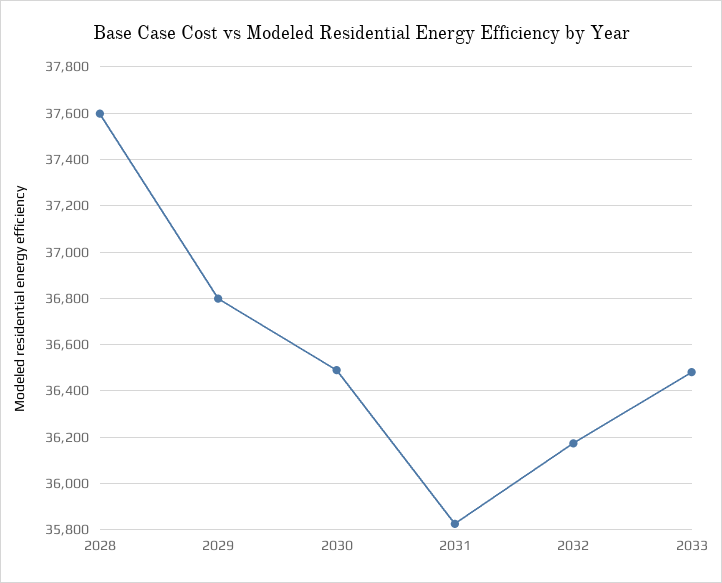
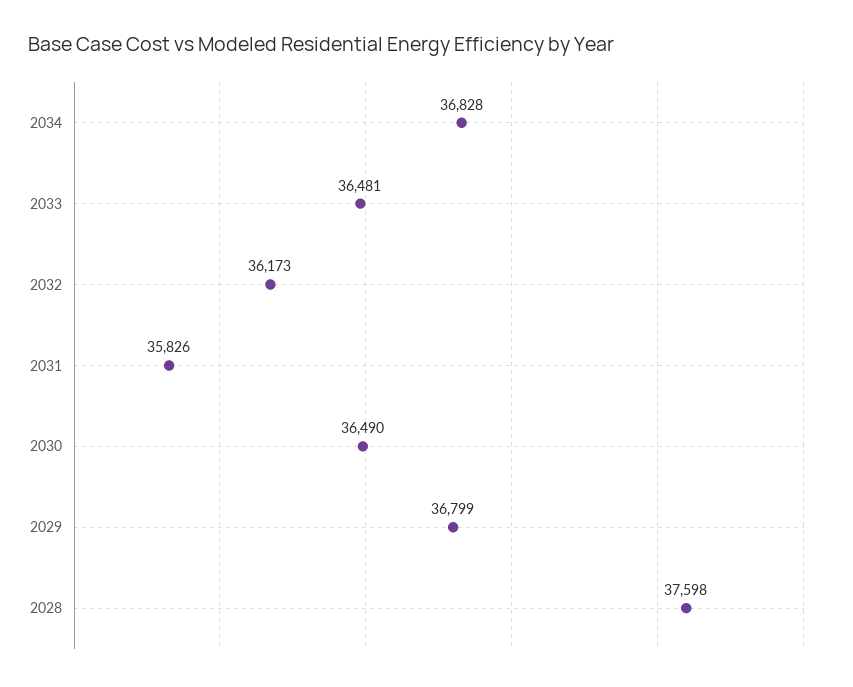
2034: none -> 36828

